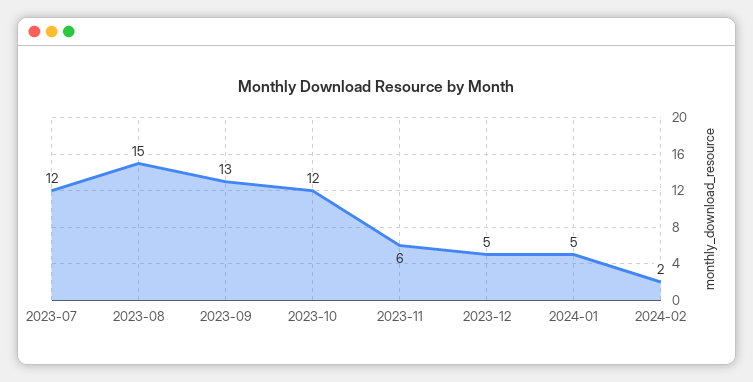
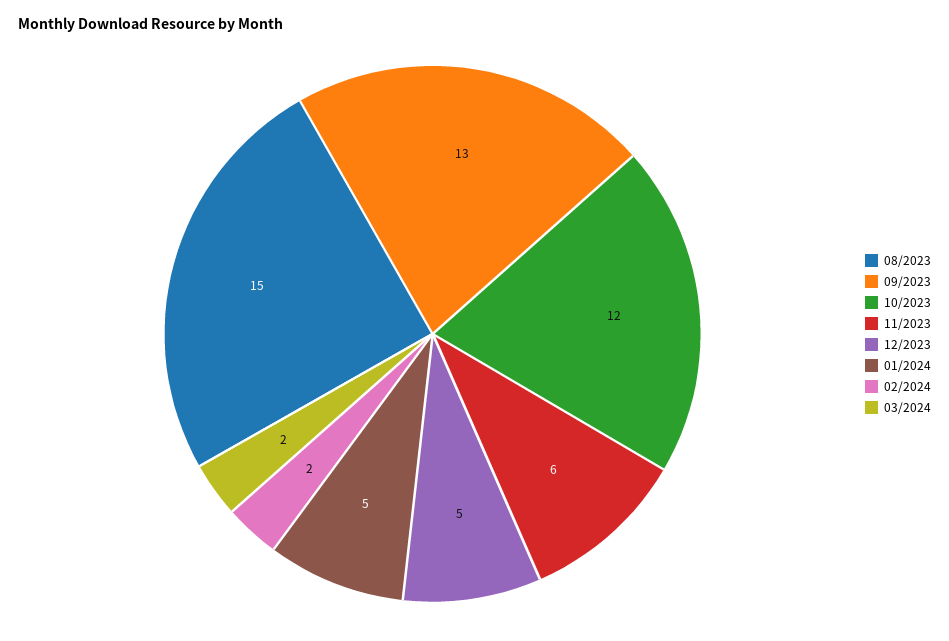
2023-07: 12 -> none
03/2024: none -> 2

